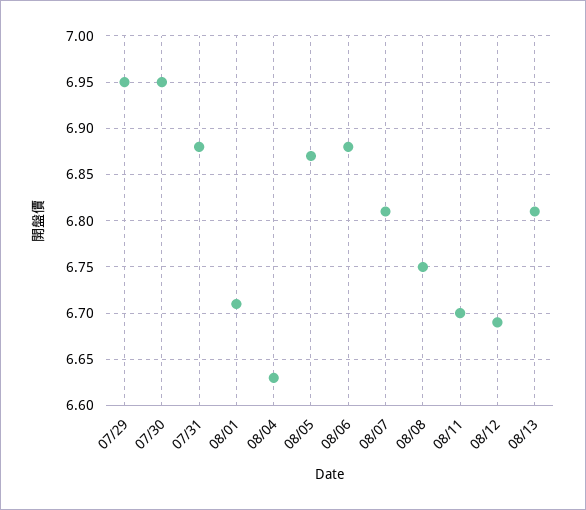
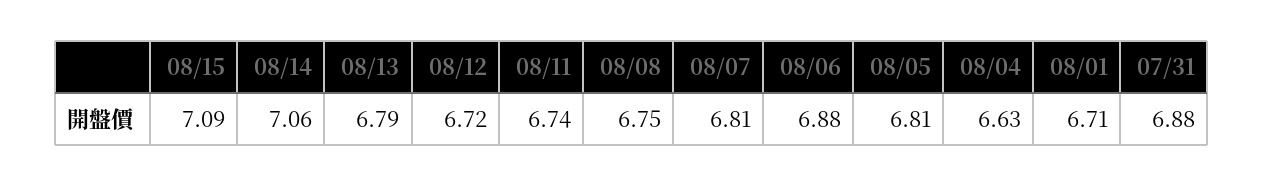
07/29: 6.95 -> none
07/30: 6.95 -> none
08/05: 6.87 -> 6.81
08/11: 6.7 -> 6.74
08/12: 6.69 -> 6.72
08/13: 6.81 -> 6.79
08/15: none -> 7.09
08/14: none -> 7.06

